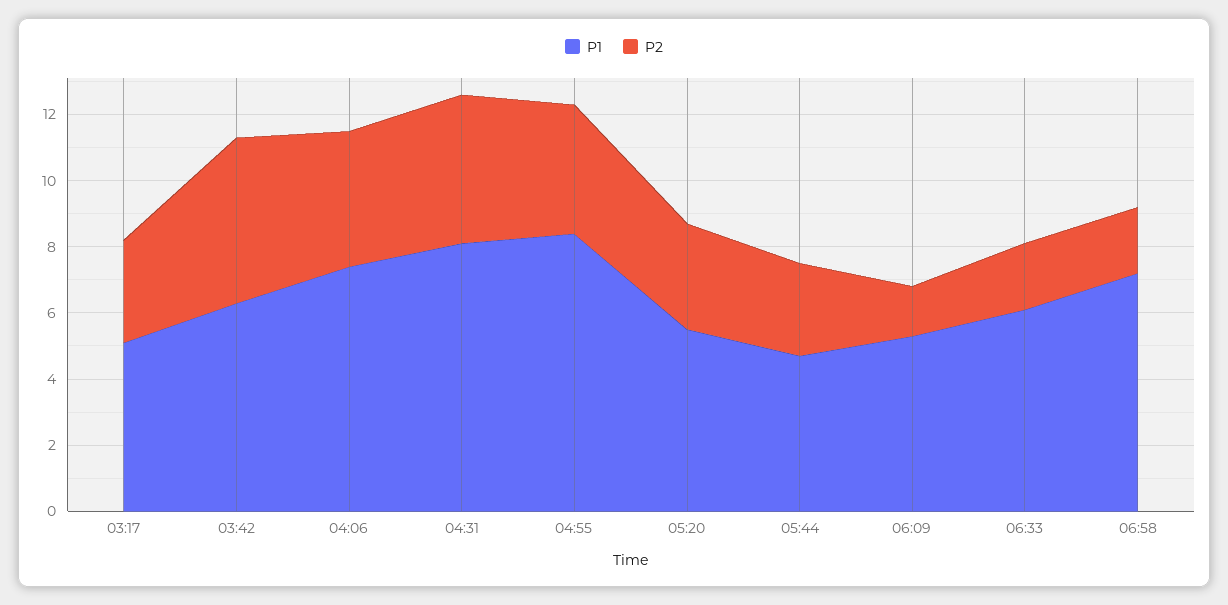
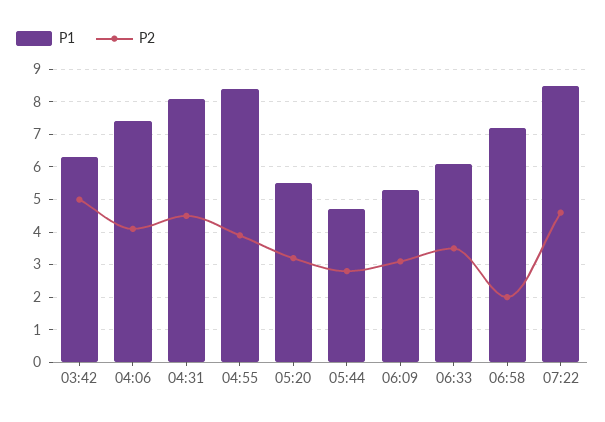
P1, 03:17: 5 -> none
P2, 03:17: 3 -> none
P2, 06:09: 1.5 -> 3
P2, 06:33: 2 -> 3.5
P1, 07:22: none -> 8.5
P2, 07:22: none -> 4.5

